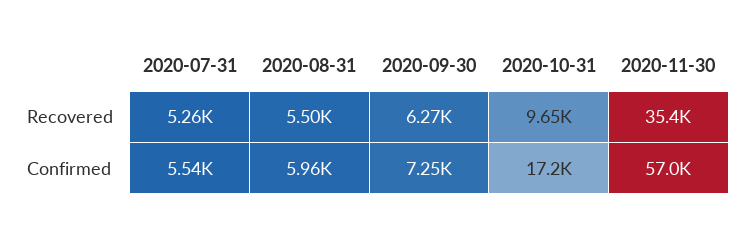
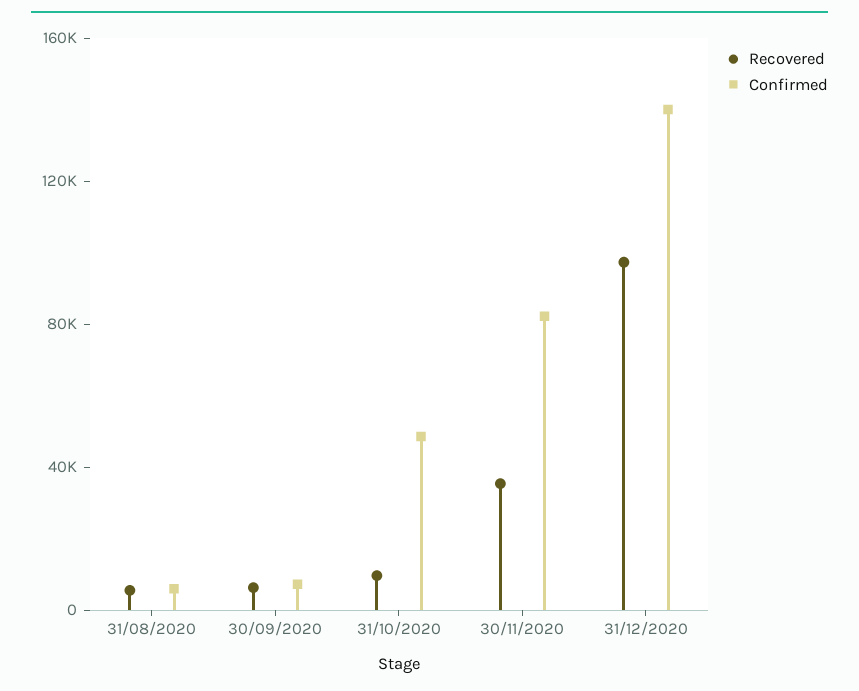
Recovered, 2020-07-31: 5260 -> none
Confirmed, 2020-07-31: 5540 -> none
Confirmed, 2020-10-31: 17200 -> 50000
Confirmed, 2020-11-30: 57000 -> 80000
Recovered, 31/12/2020: none -> 100000
Confirmed, 31/12/2020: none -> 140000

